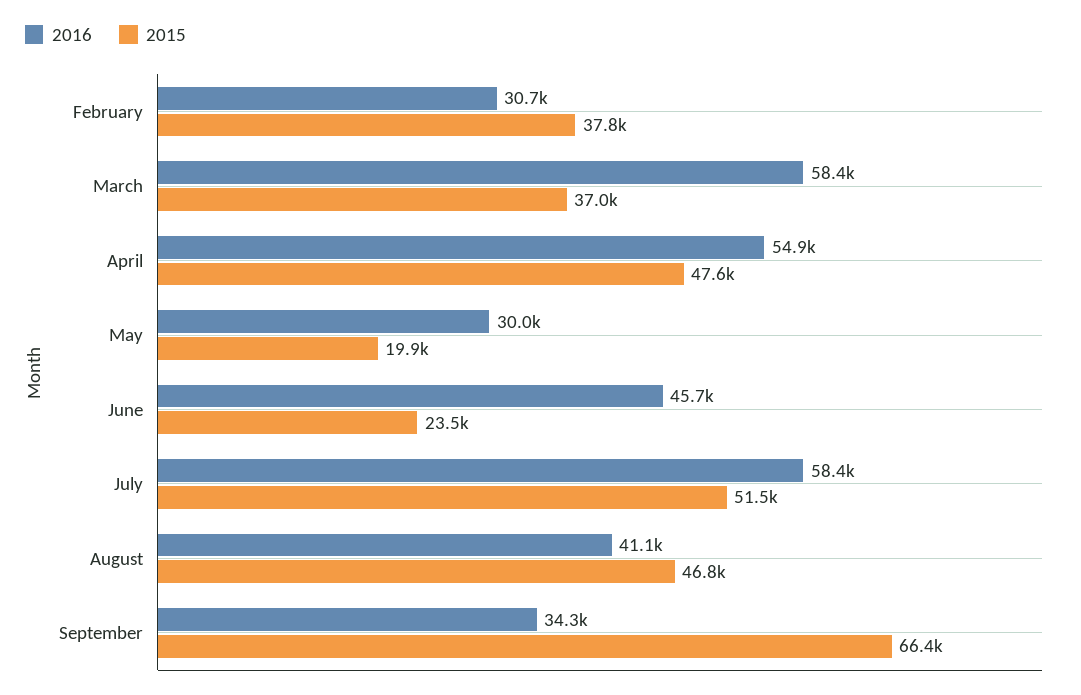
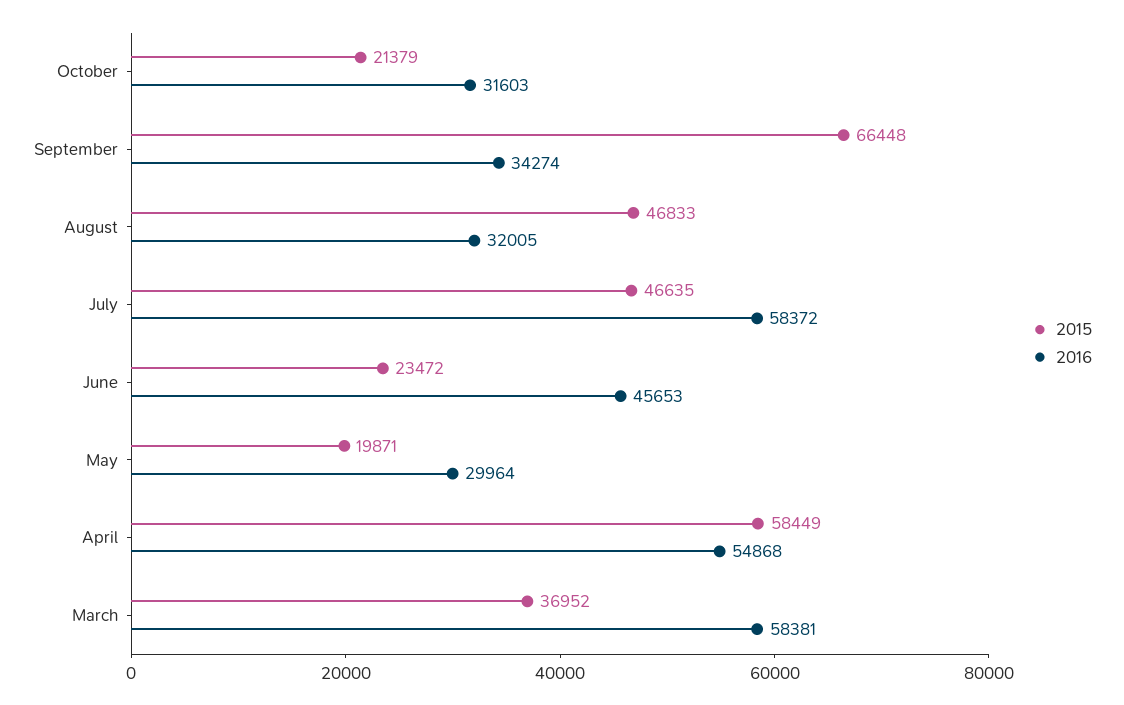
2016, February: 30700 -> none
2015, February: 37800 -> none
2015, April: 47600 -> 58449
2015, July: 51500 -> 46635
2016, August: 41100 -> 32005
2015, October: none -> 21379
2016, October: none -> 31603

